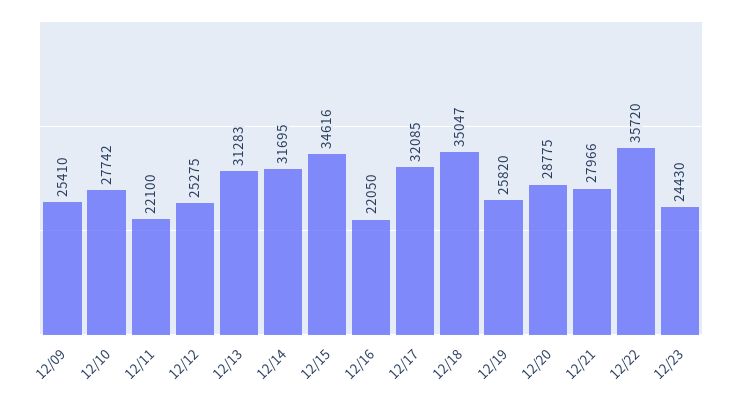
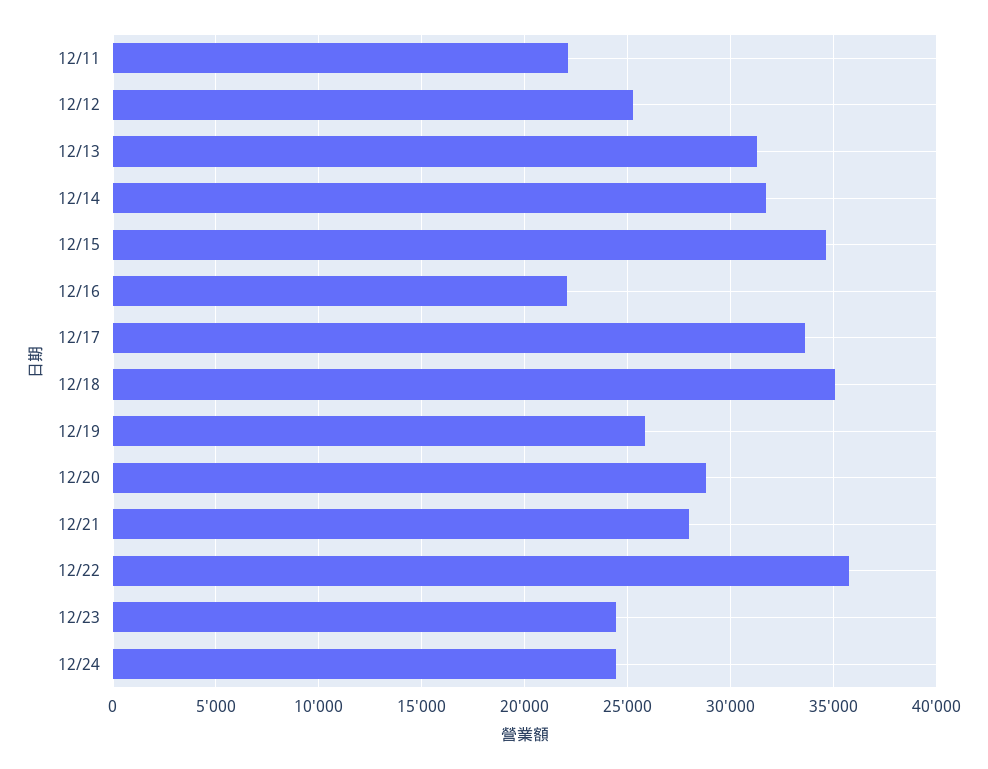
12/09: 25410 -> none
12/10: 27742 -> none
12/17: 32085 -> 33500
12/24: none -> 24500

